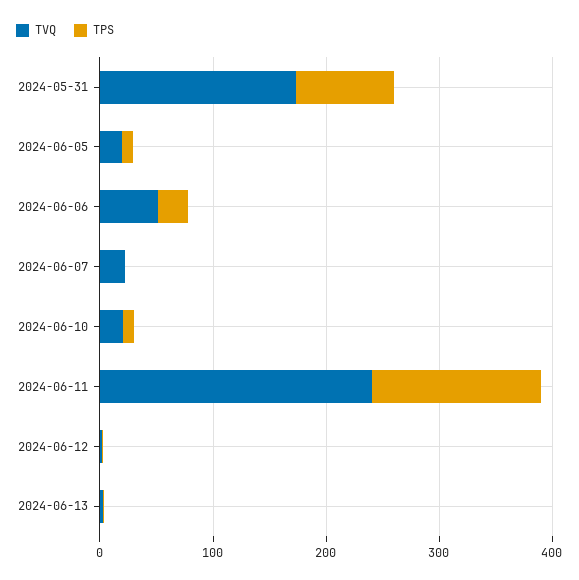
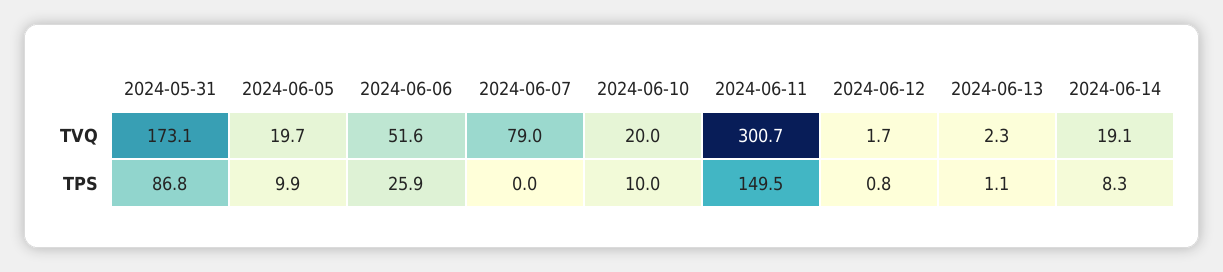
TVQ, 2024-06-07: 20 -> 79
TVQ, 2024-06-11: 240 -> 300.7
TVQ, 2024-06-14: none -> 19.1
TPS, 2024-06-14: none -> 8.3

